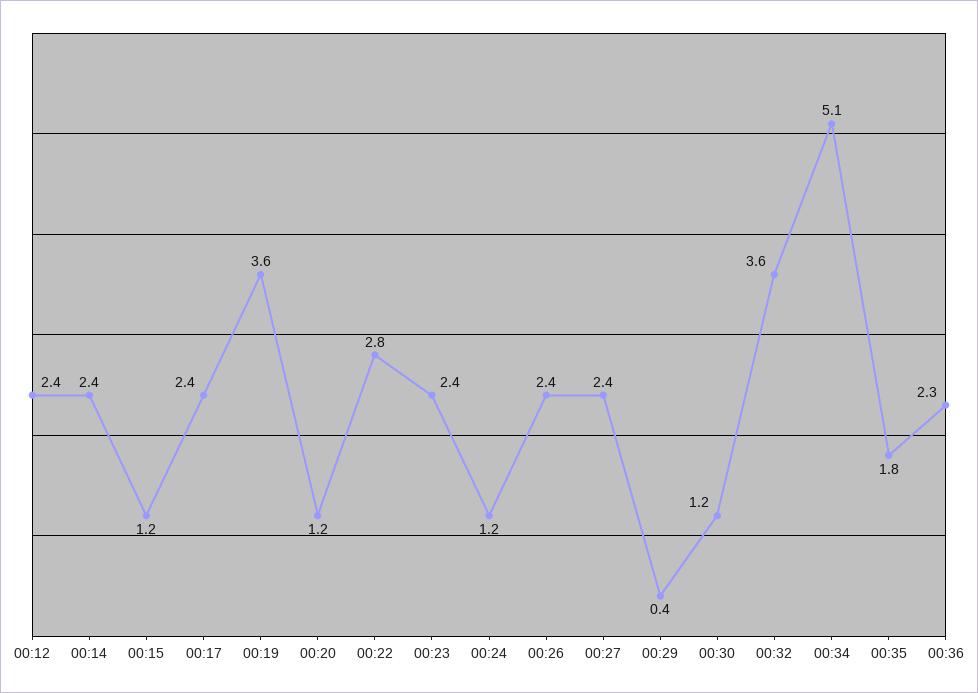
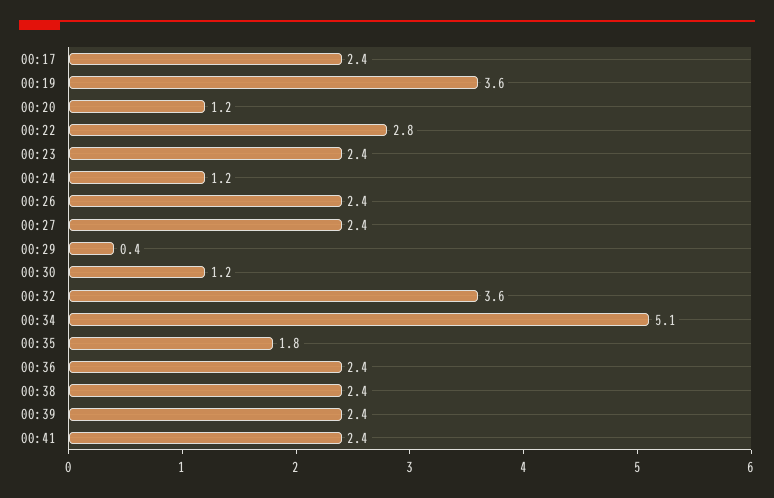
00:12: 2.4 -> none
00:14: 2.4 -> none
00:15: 1.2 -> none
00:36: 2.3 -> 2.4
00:38: none -> 2.4
00:39: none -> 2.4
00:41: none -> 2.4

